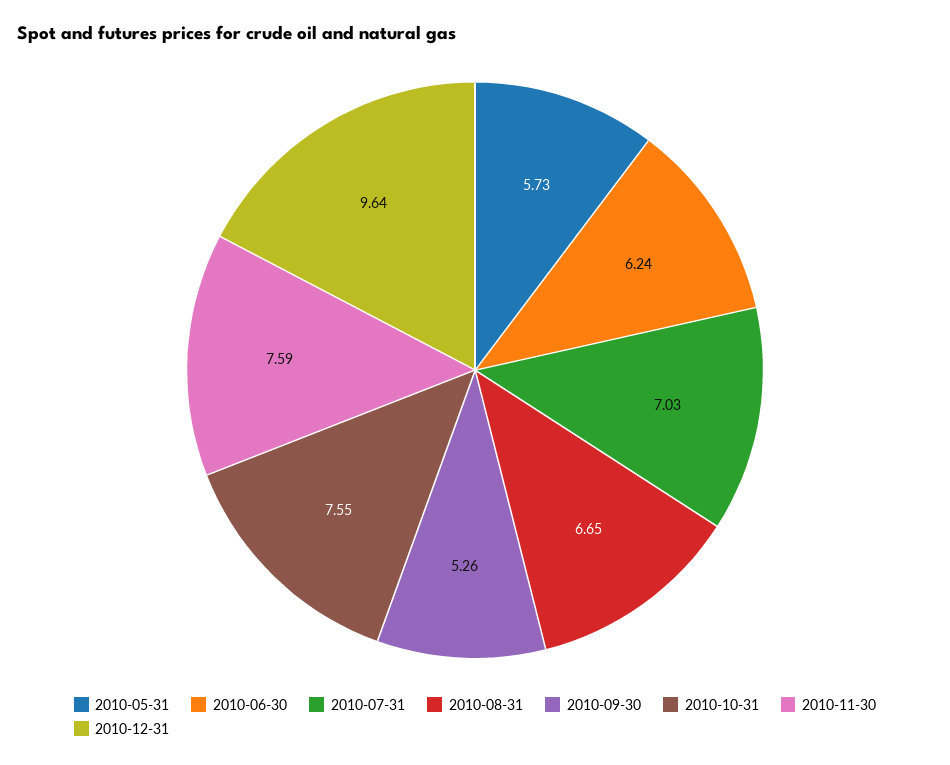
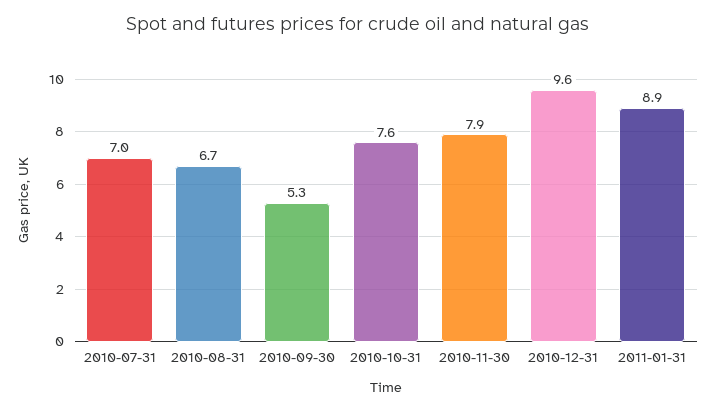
2010-05-31: 5.73 -> none
2010-06-30: 6.24 -> none
2010-11-30: 7.59 -> 7.9
2011-01-31: none -> 8.9

